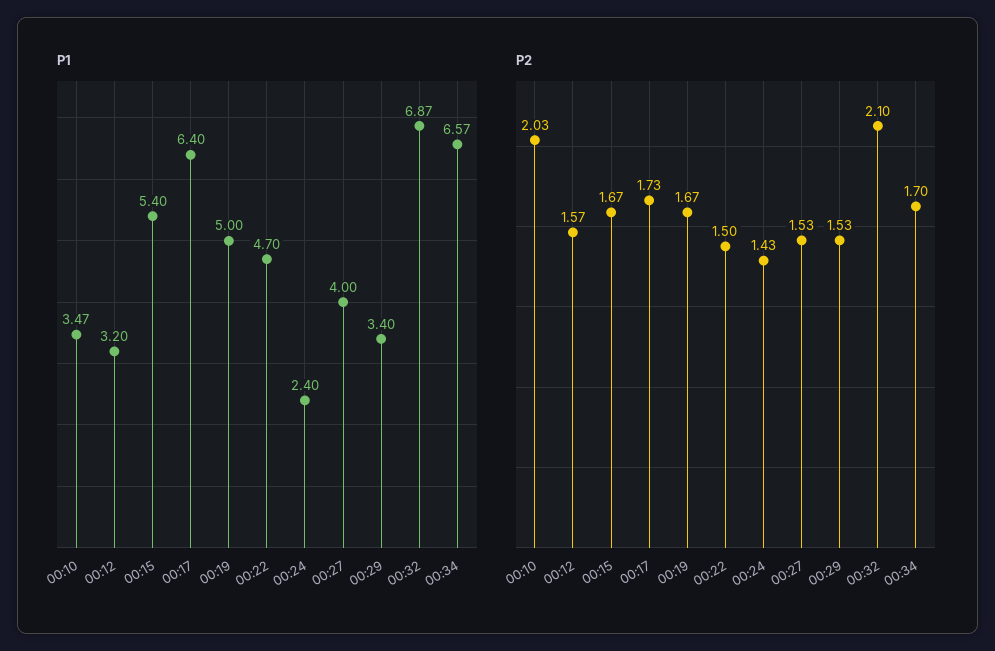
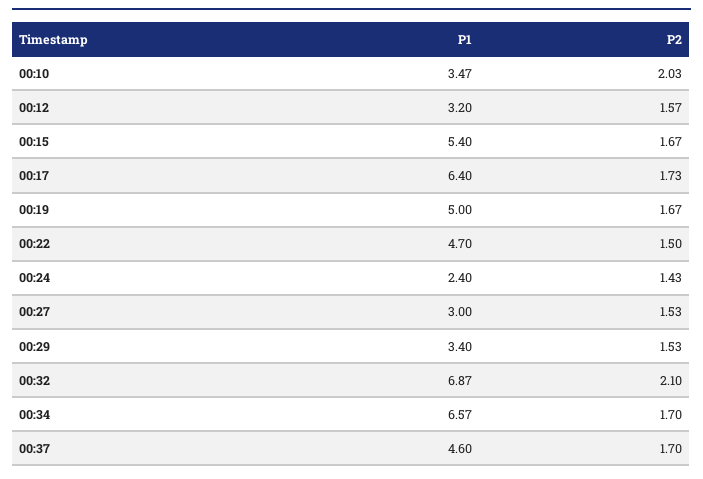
P1, 00:27: 4 -> 3
P1, 00:37: none -> 4.6
P2, 00:37: none -> 1.7

